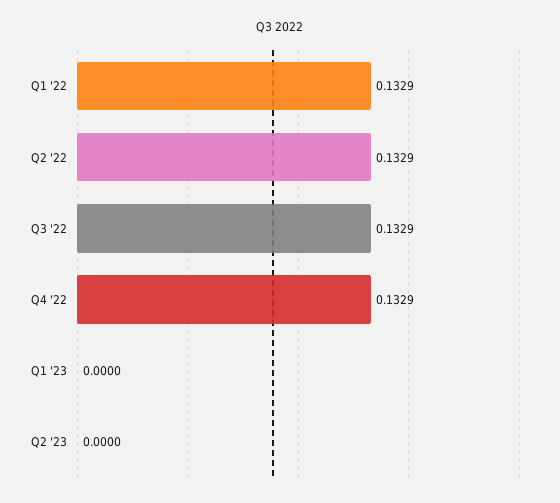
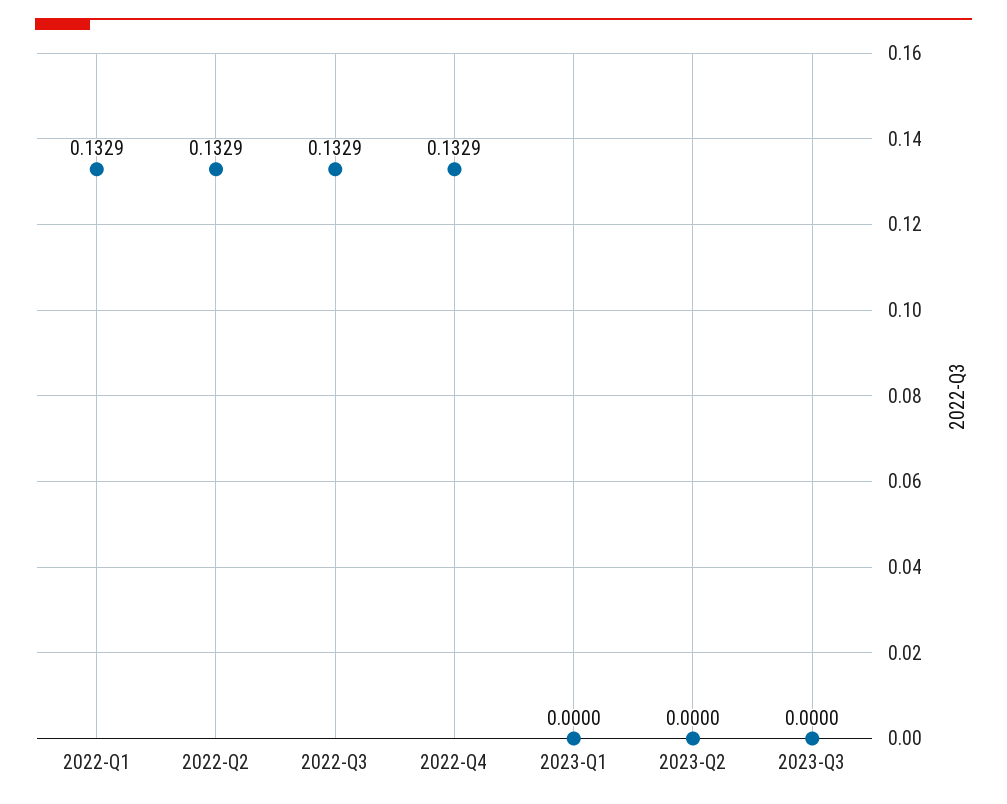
2023-Q3: none -> 0

